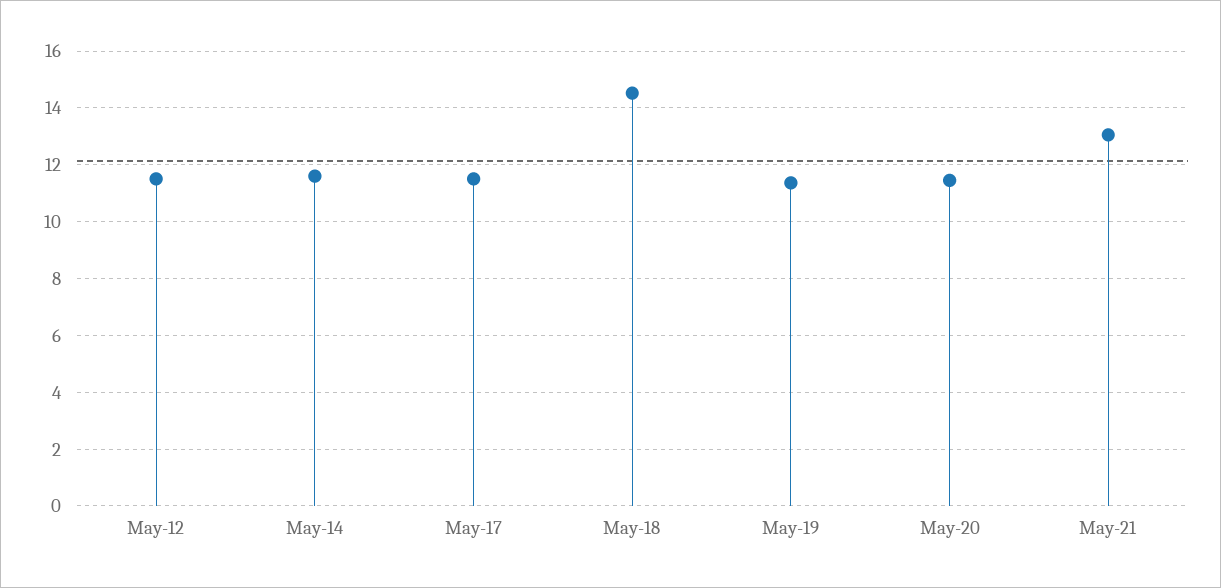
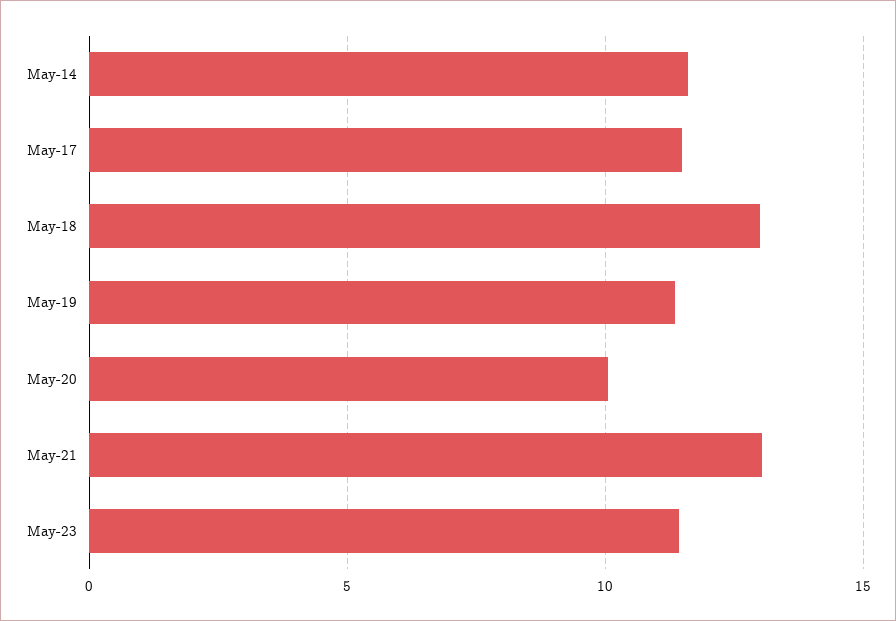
May-12: 11.5 -> none
May-18: 14.5 -> 13
May-20: 11.5 -> 10
May-23: none -> 11.5

